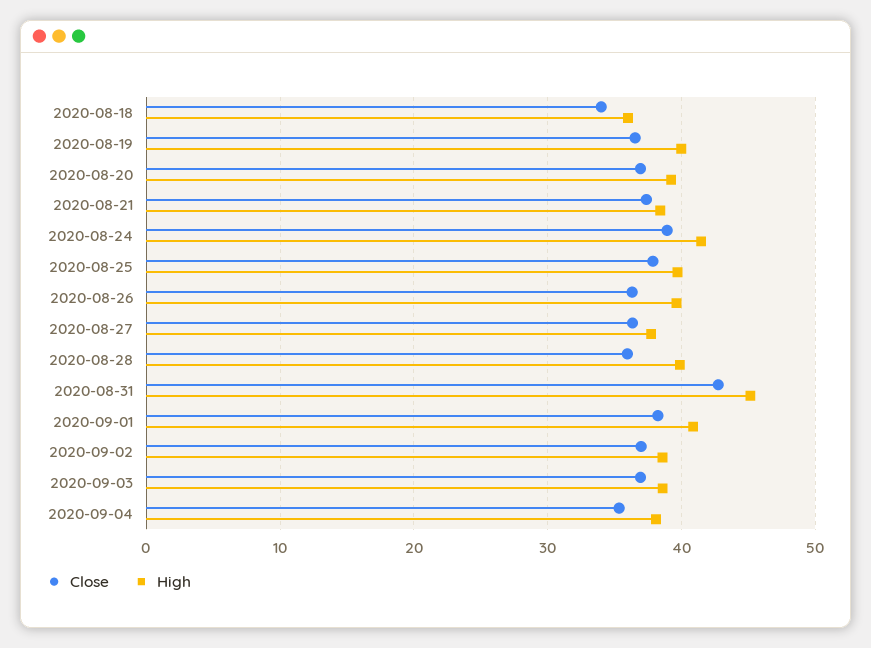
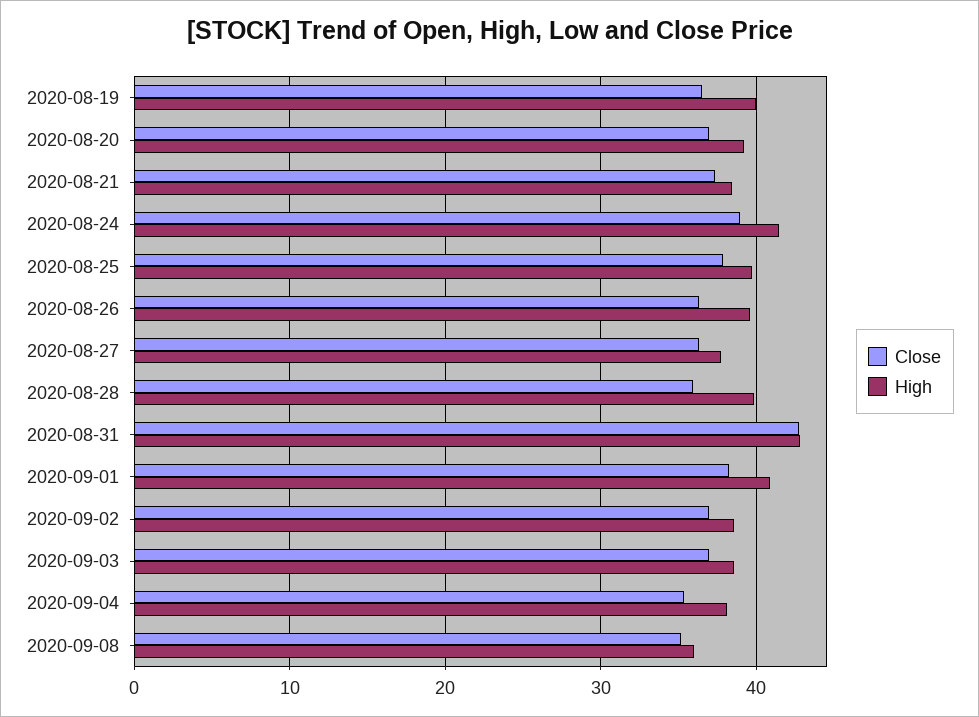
Close, 2020-08-18: 34 -> none
High, 2020-08-18: 36 -> none
High, 2020-08-31: 45 -> 43
Close, 2020-09-08: none -> 35
High, 2020-09-08: none -> 36

